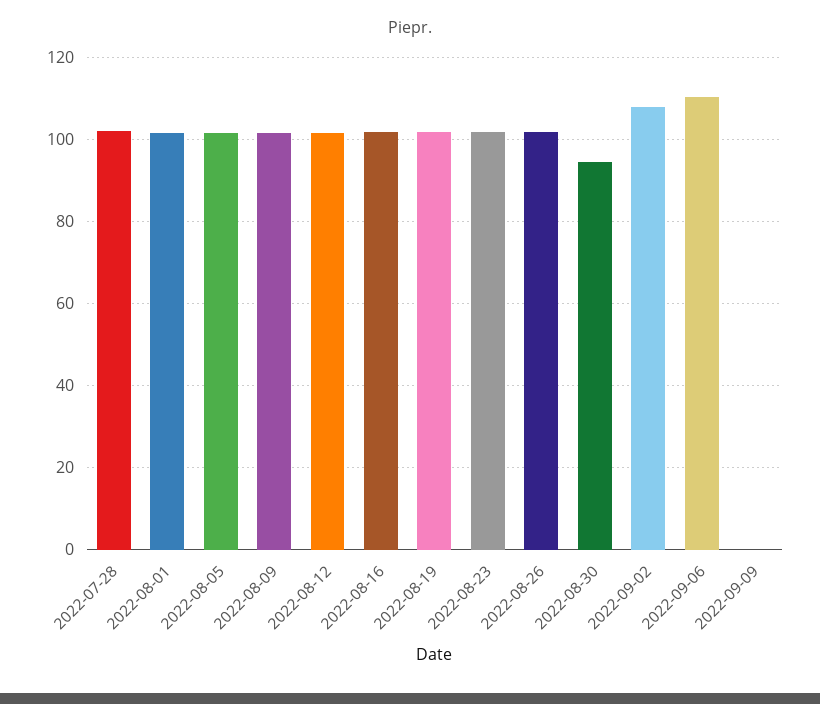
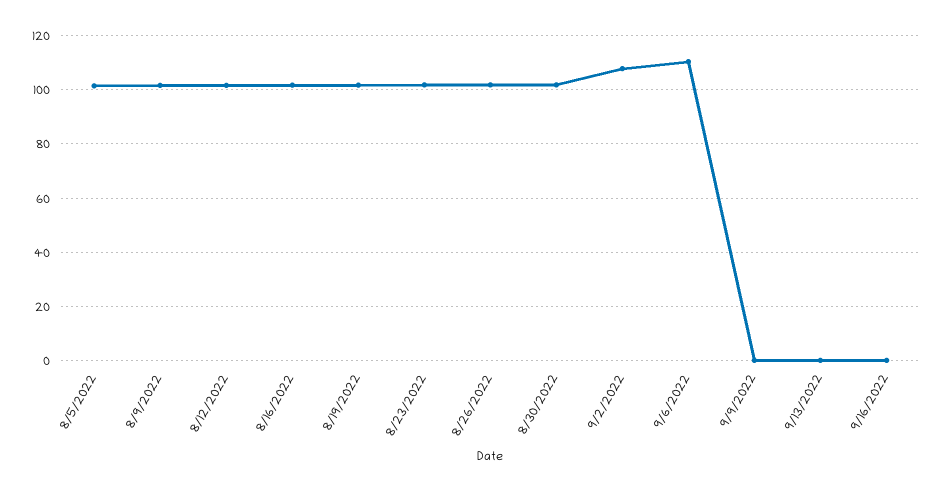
2022-07-28: 102 -> none
2022-08-01: 102 -> none
2022-08-30: 94 -> 102.5
9/13/2022: none -> 0
9/16/2022: none -> 0

